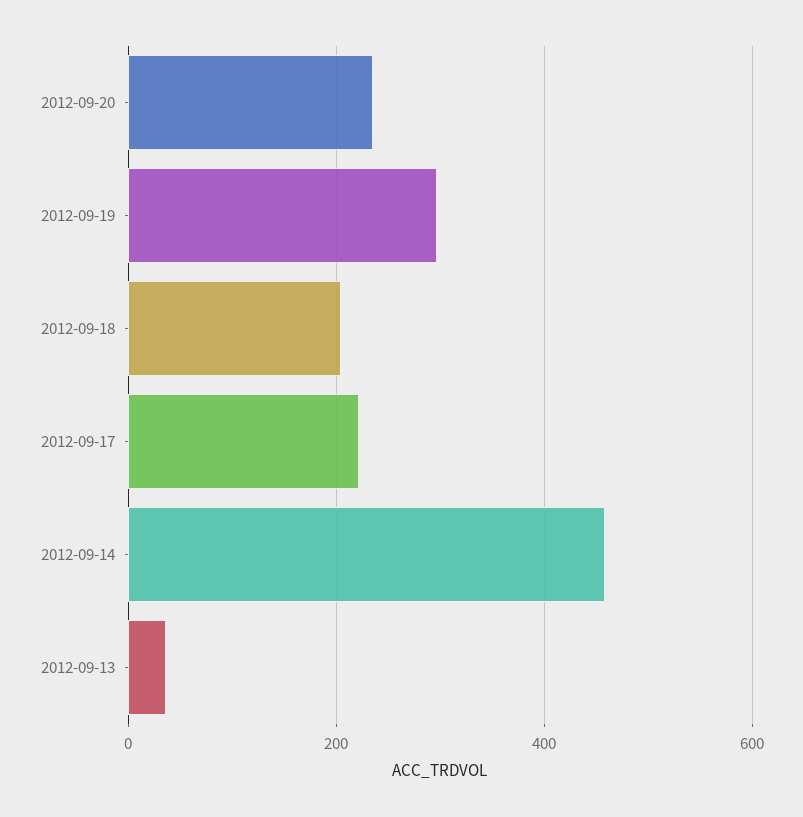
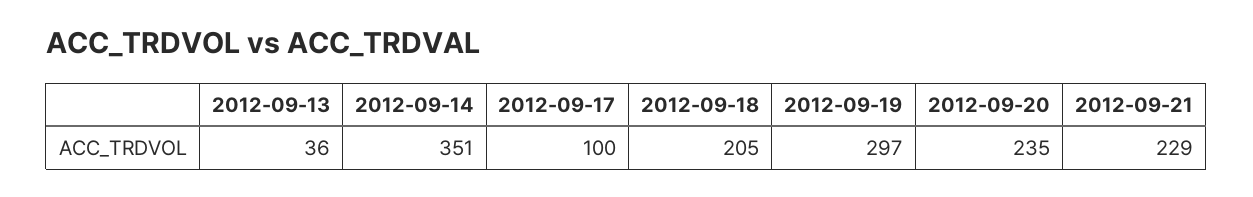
2012-09-17: 220 -> 100
2012-09-14: 460 -> 351
2012-09-21: none -> 229

